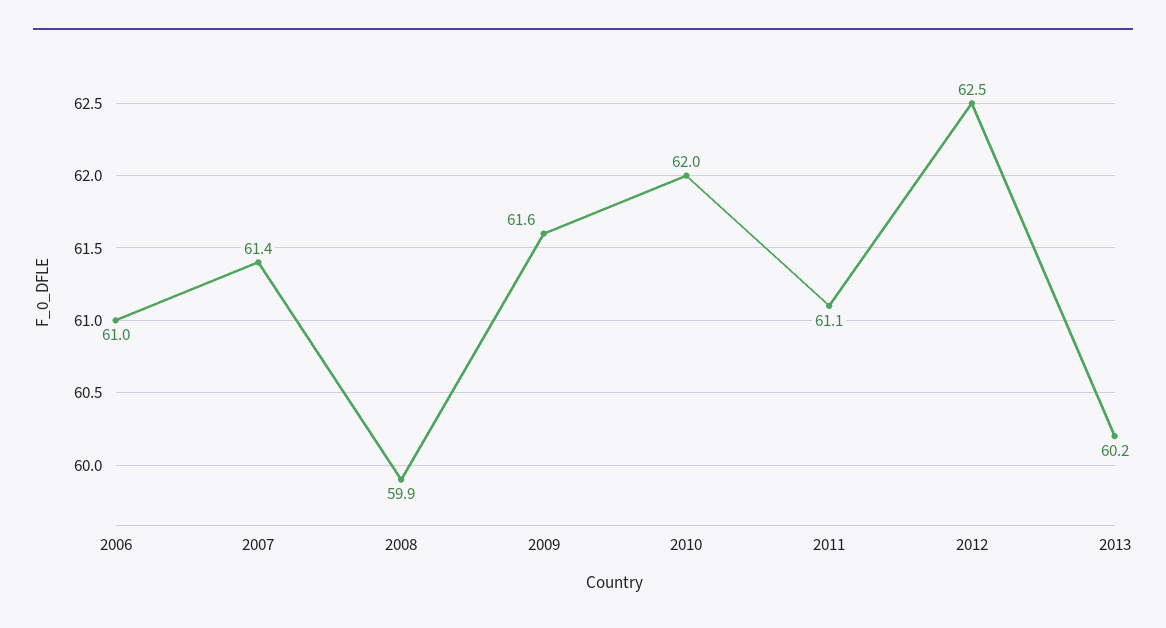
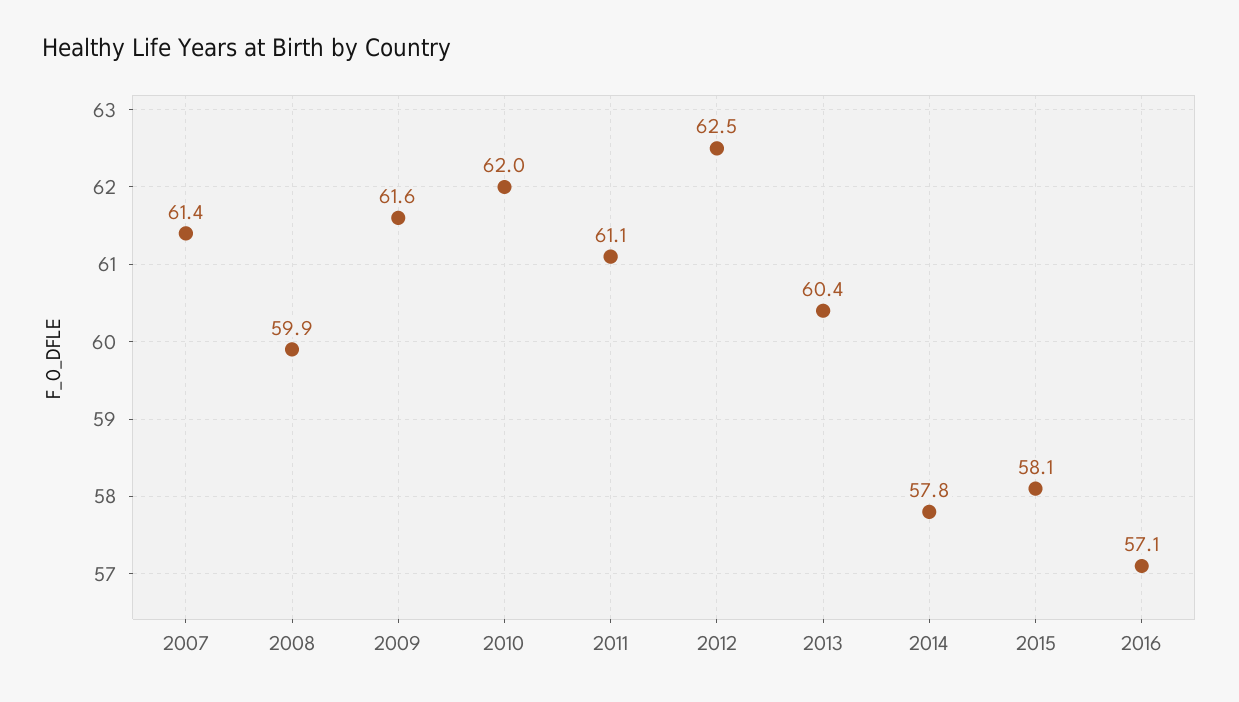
2006: 61 -> none
2013: 60.2 -> 60.4
2014: none -> 57.8
2015: none -> 58.1
2016: none -> 57.1

